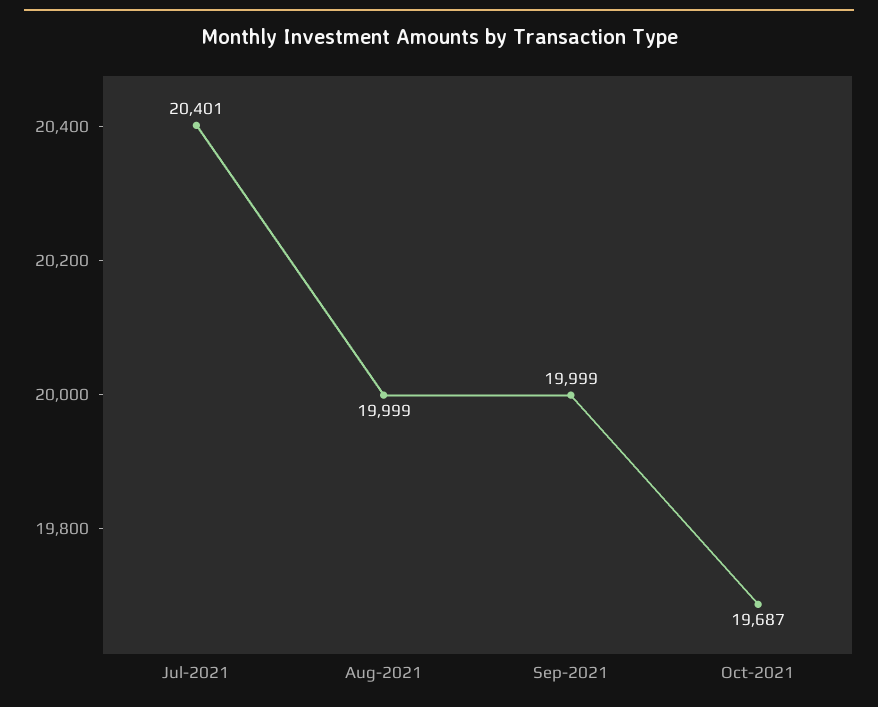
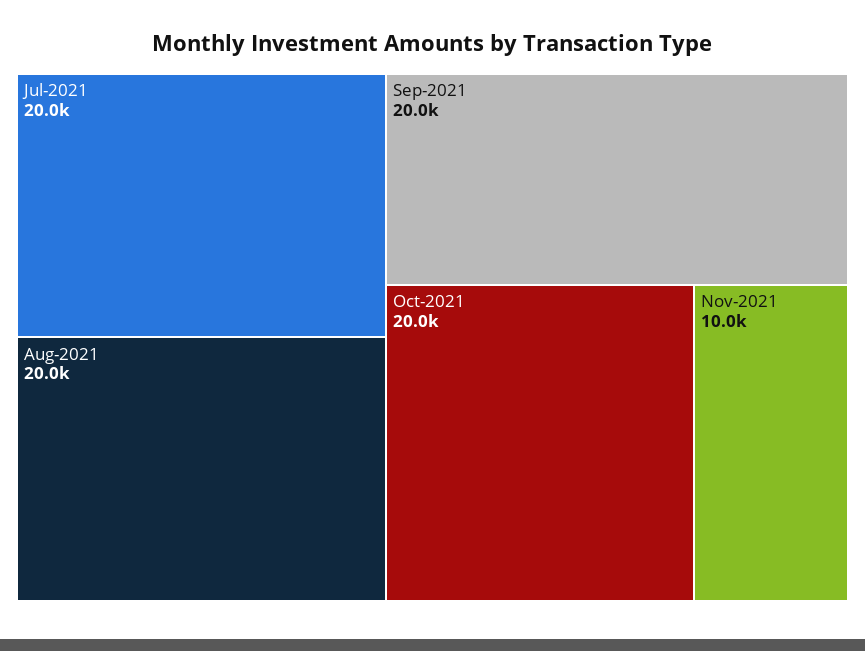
Jul-2021: 20401 -> 20000
Oct-2021: 19687 -> 20000
Nov-2021: none -> 10000

